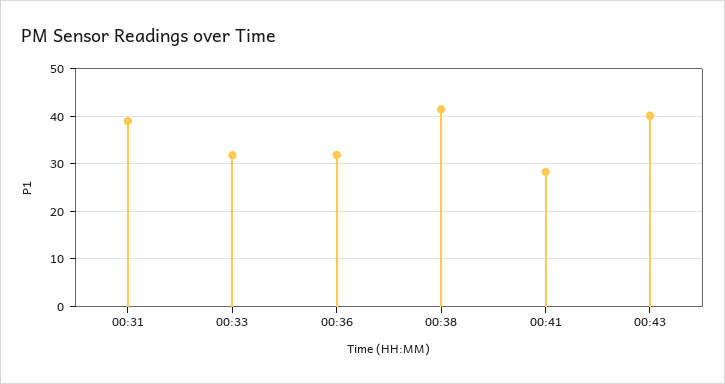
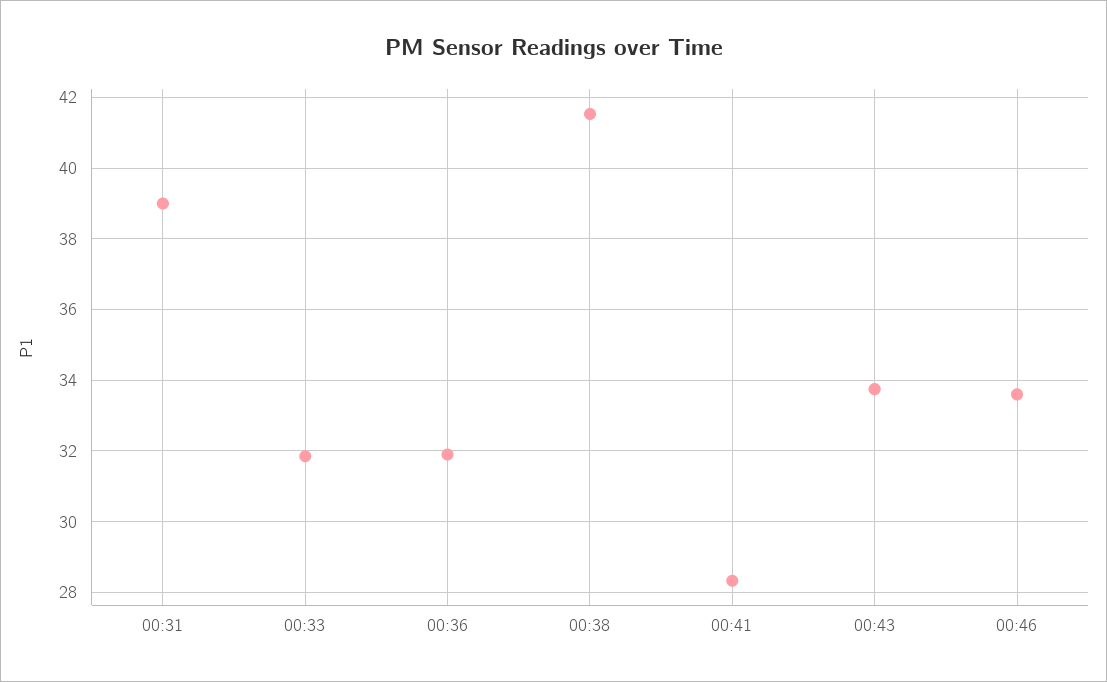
00:43: 40 -> 33.8
00:46: none -> 33.6

